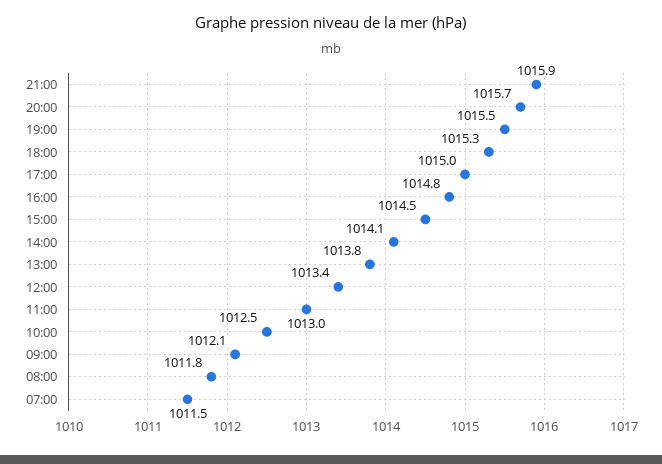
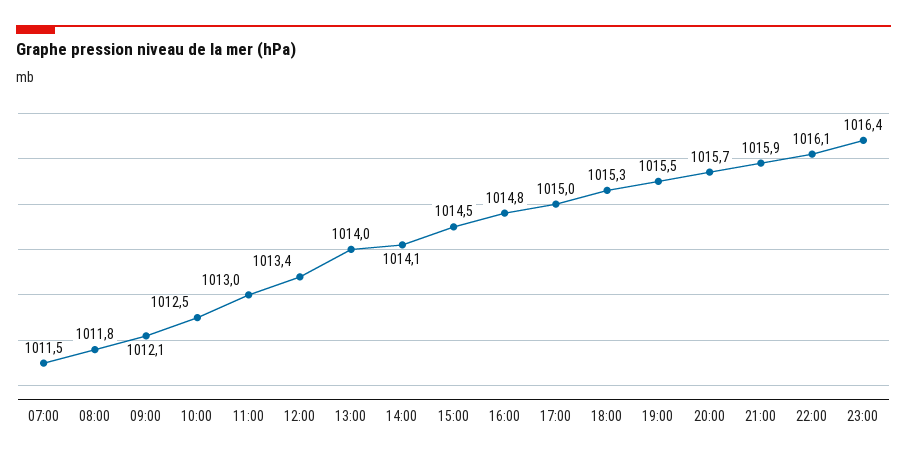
13:00: 1013.8 -> 1014
22:00: none -> 1016.1
23:00: none -> 1016.4

